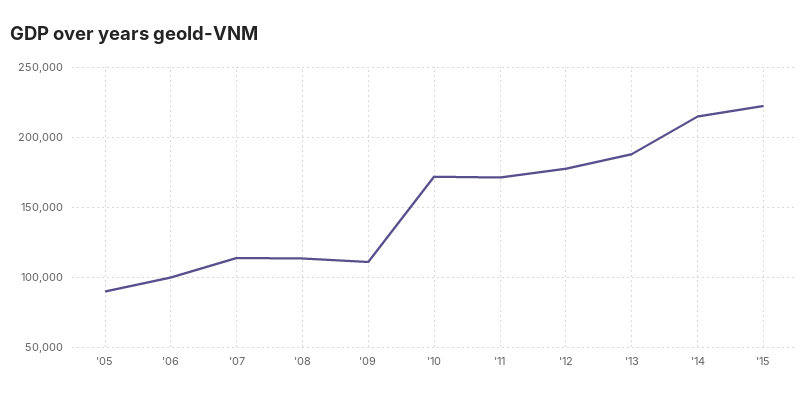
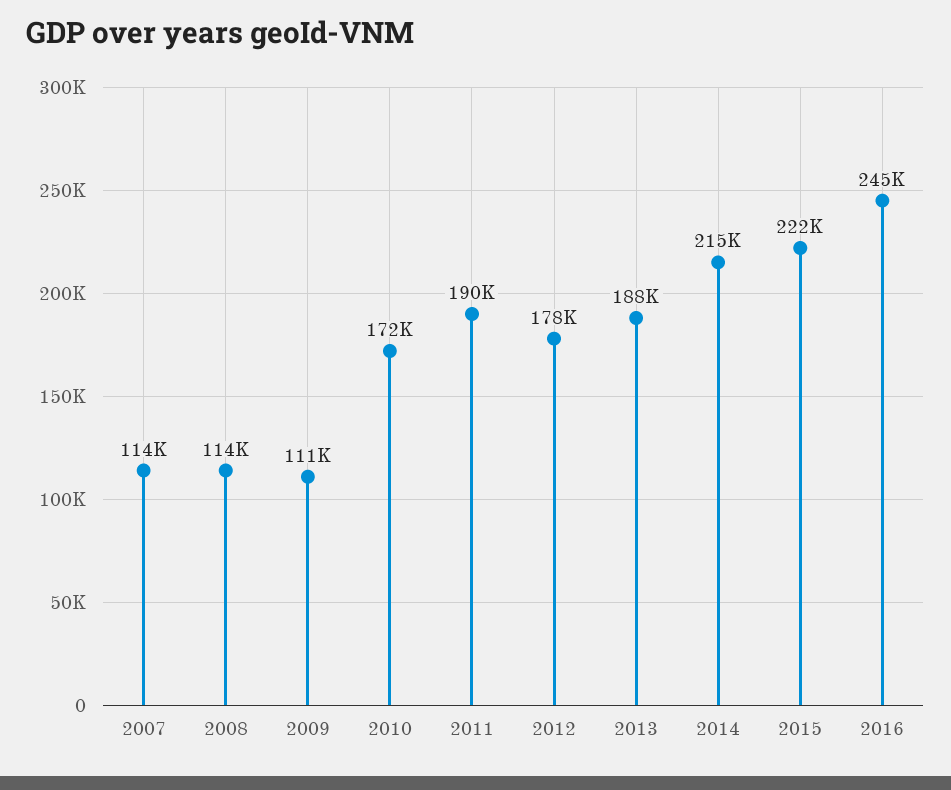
'05: 90000 -> none
'06: 100000 -> none
'11: 170000 -> 190000
2016: none -> 245000

